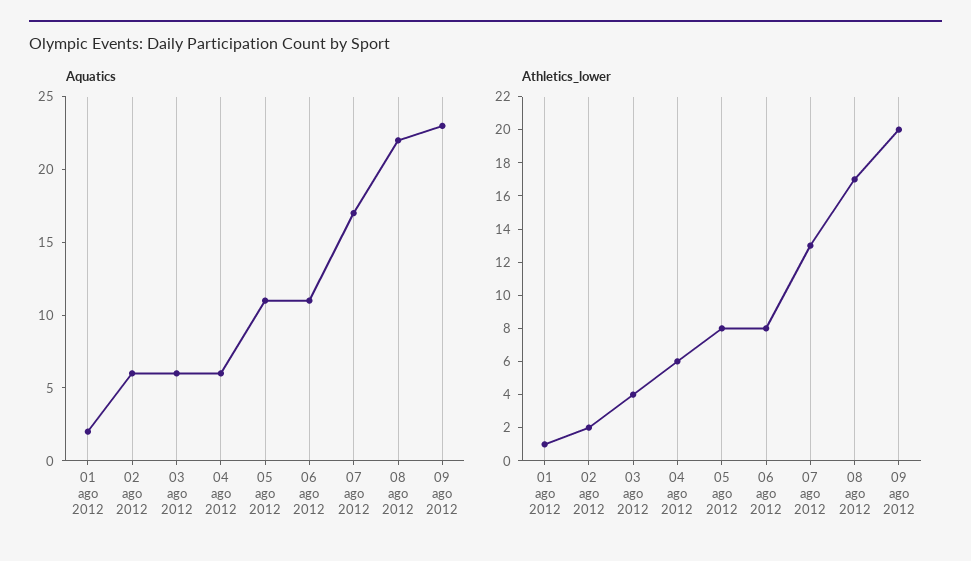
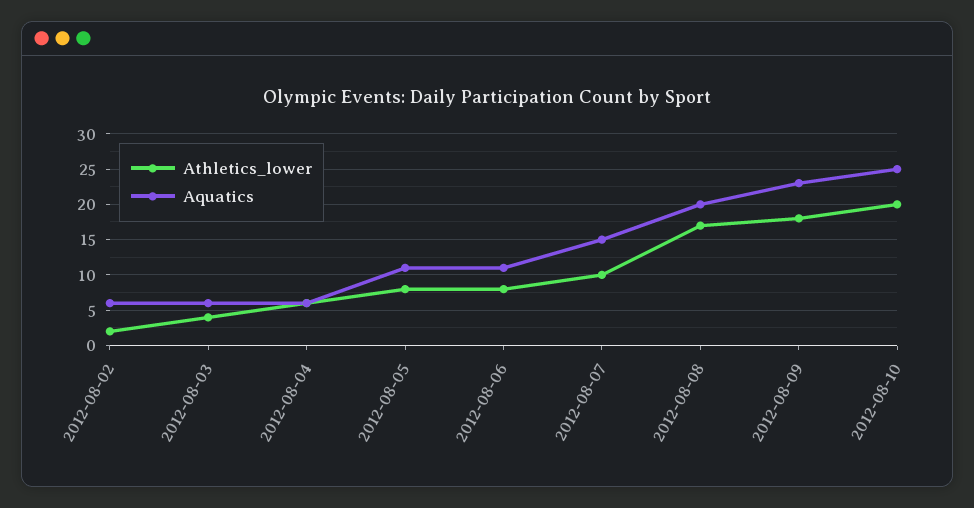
Aquatics, 01 ago 2012: 2 -> none
Aquatics, 07 ago 2012: 17 -> 15
Aquatics, 08 ago 2012: 22 -> 20
Athletics_lower, 01 ago 2012: 1 -> none
Athletics_lower, 07 ago 2012: 13 -> 10
Athletics_lower, 09 ago 2012: 20 -> 18
Athletics_lower, 2012-08-10: none -> 20
Aquatics, 2012-08-10: none -> 25

